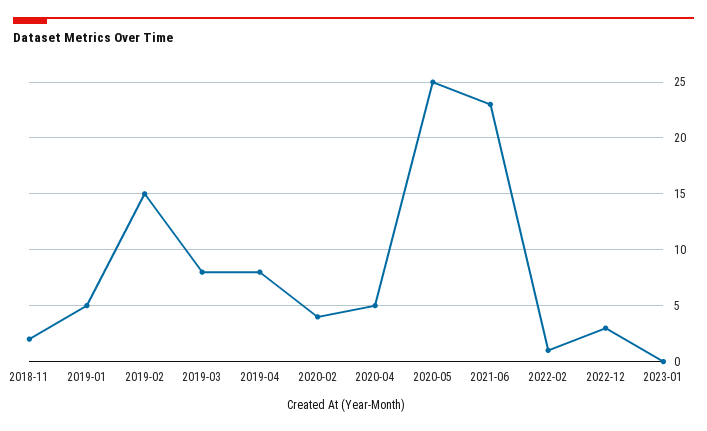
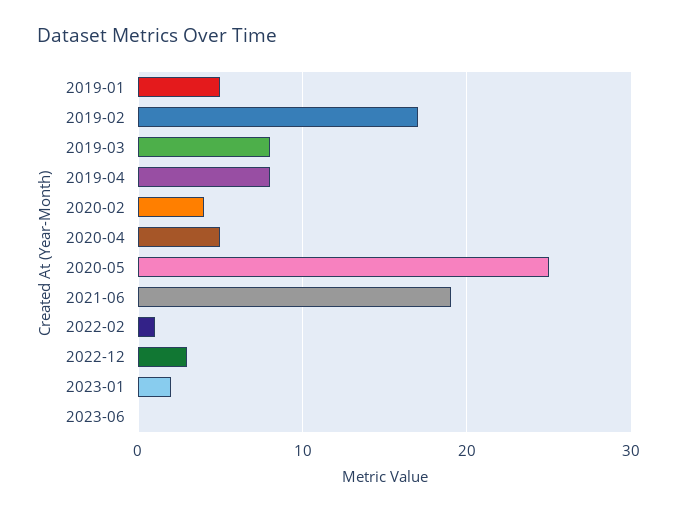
2018-11: 2 -> none
2019-02: 15 -> 17
2021-06: 23 -> 19
2023-01: 0 -> 2
2023-06: none -> 0

